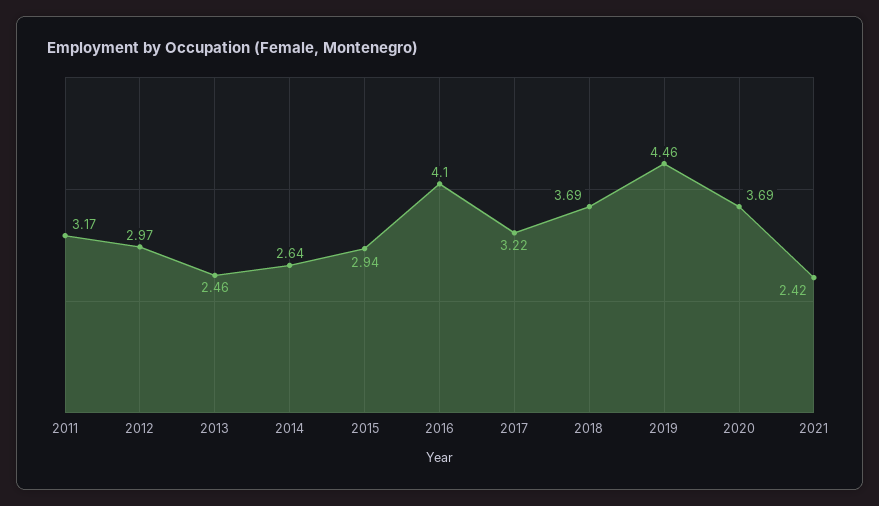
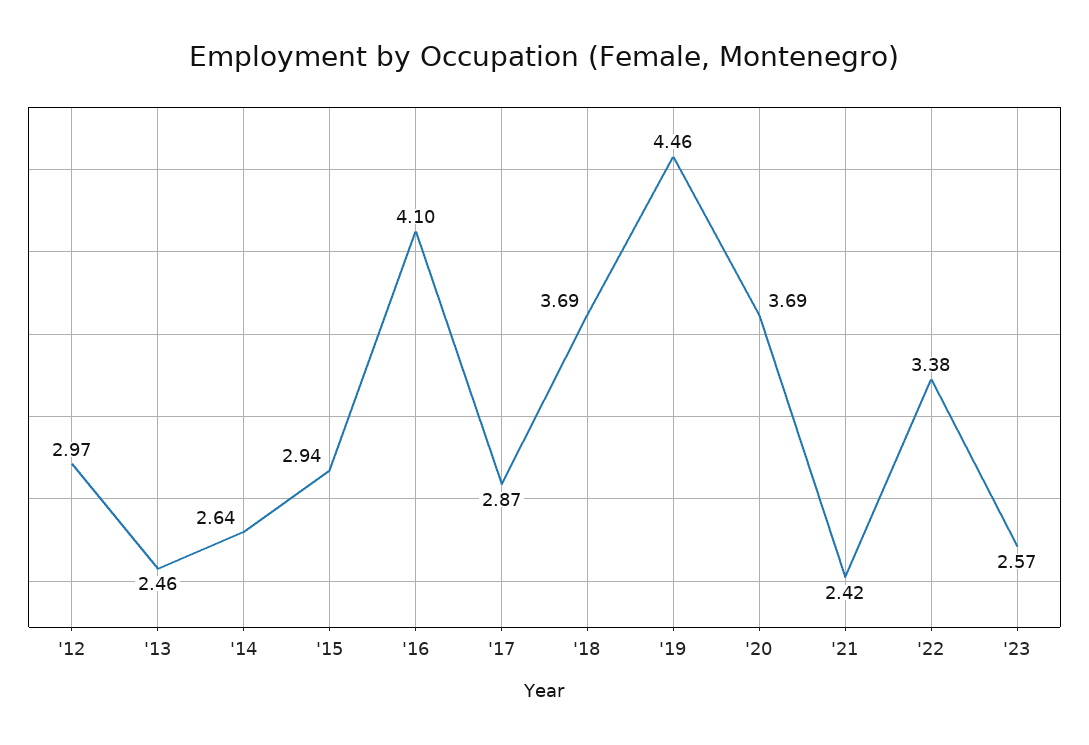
2011: 3.17 -> none
2017: 3.22 -> 2.87
'22: none -> 3.38
'23: none -> 2.57

